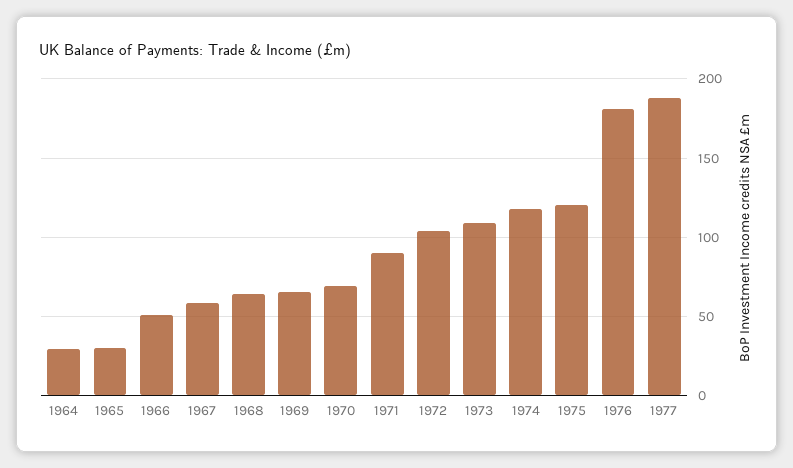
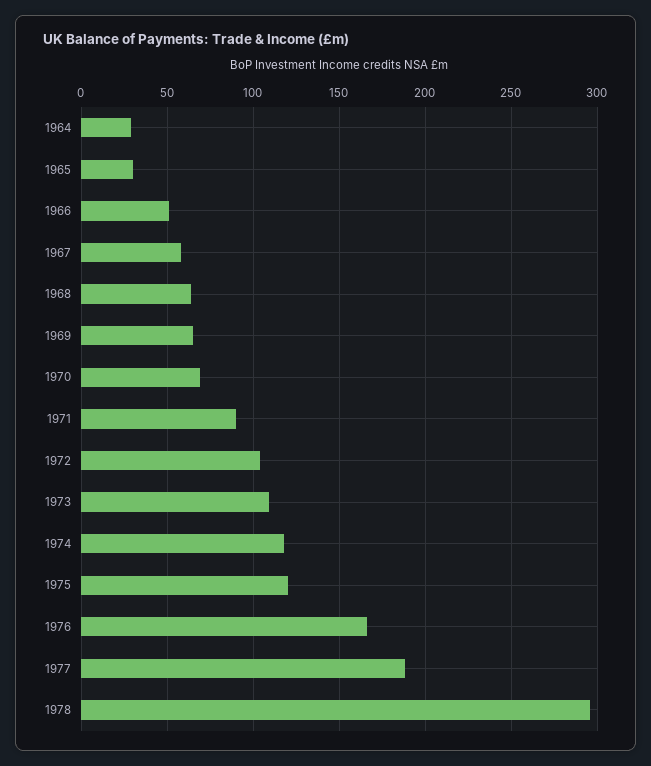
1976: 180 -> 165
1978: none -> 295

